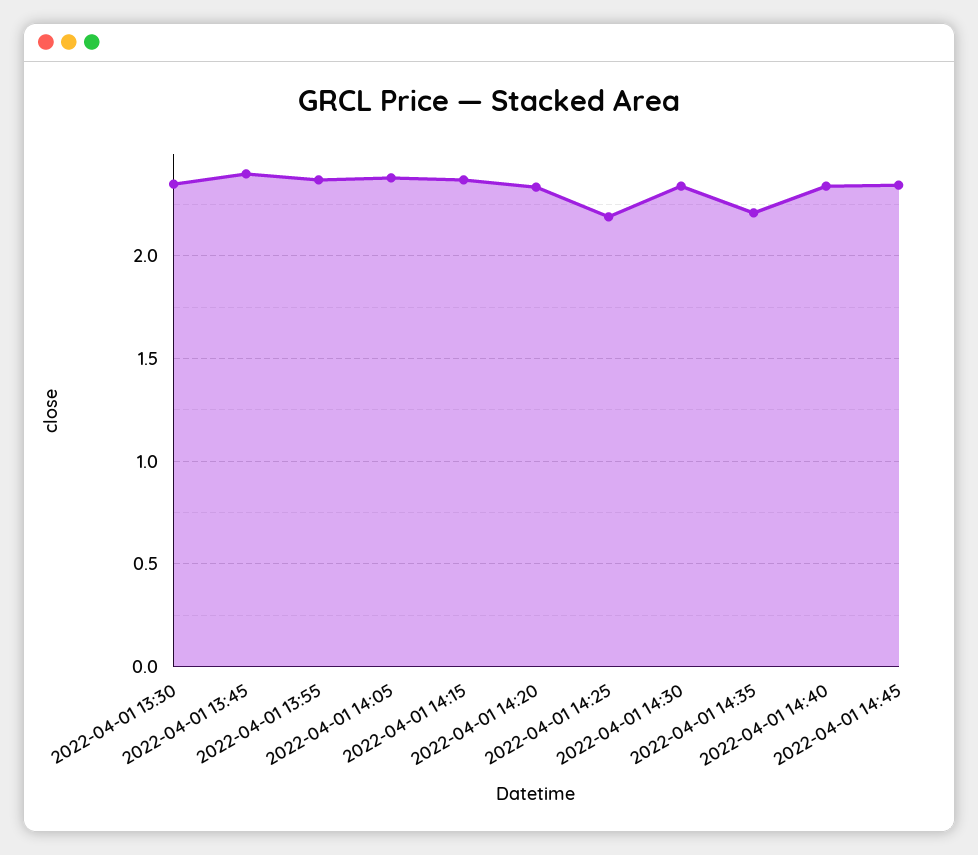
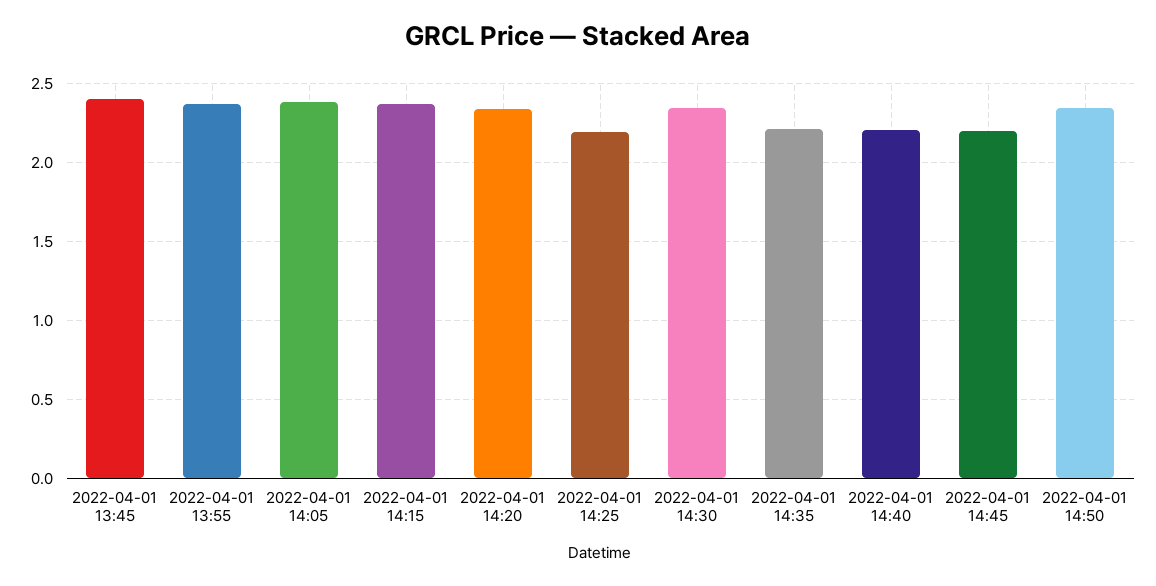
2022-04-01 13:30: 2.35 -> none
2022-04-01 14:40: 2.35 -> 2.2
2022-04-01 14:45: 2.35 -> 2.2
2022-04-01 14:50: none -> 2.35

